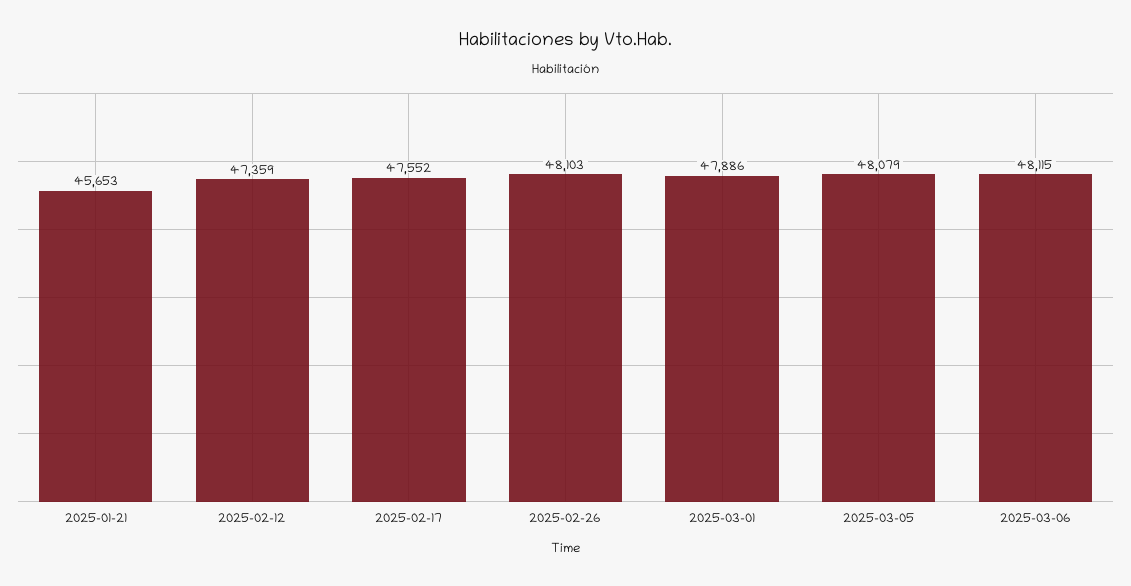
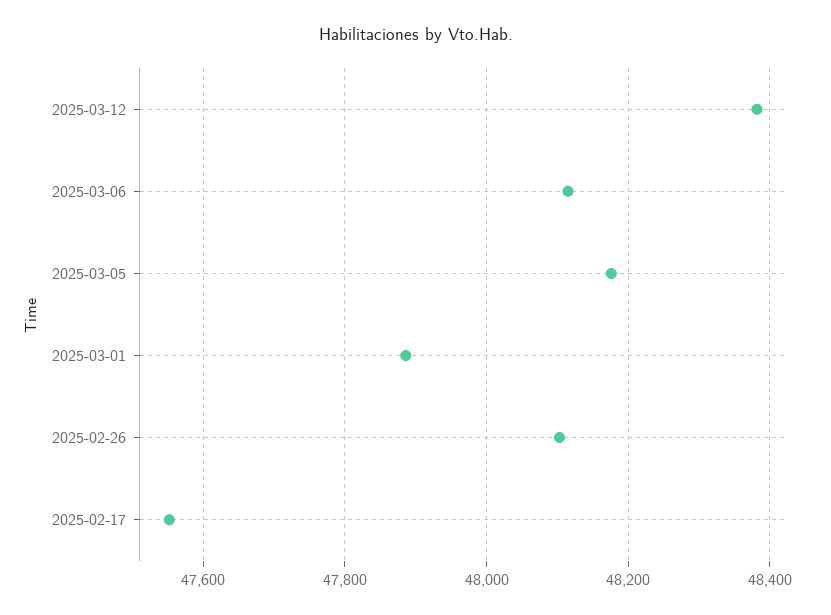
2025-01-21: 45653 -> none
2025-02-12: 47359 -> none
2025-03-05: 48079 -> 48180
2025-03-12: none -> 48380

